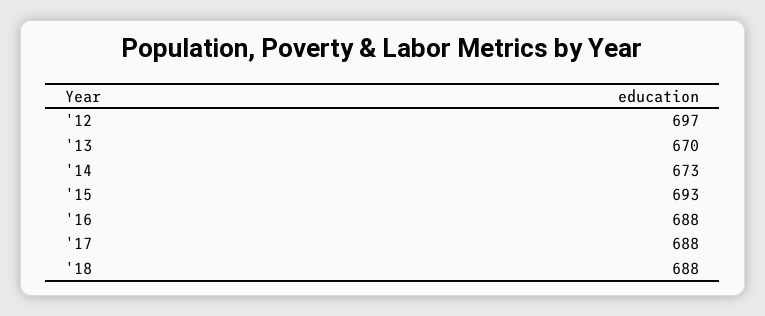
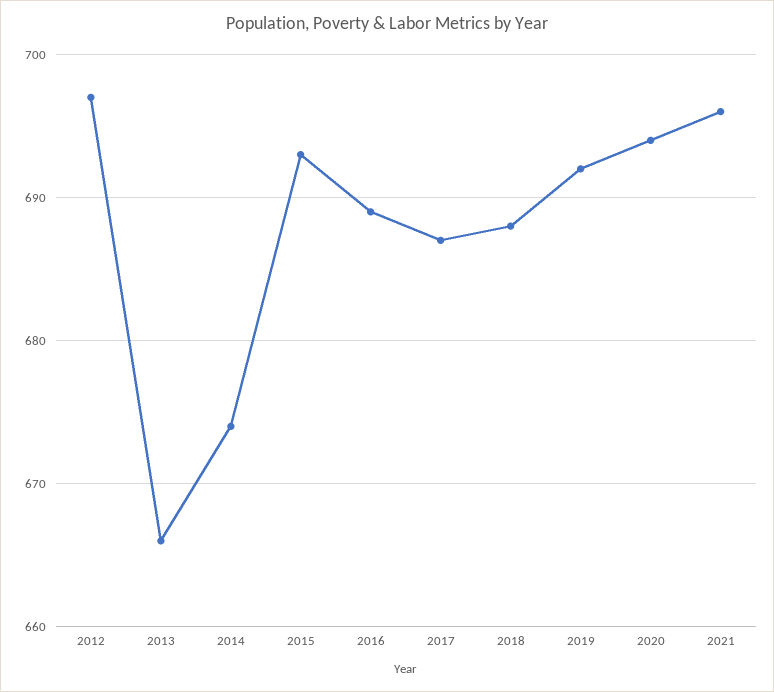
'13: 670 -> 666
'14: 673 -> 674
'16: 688 -> 689
'17: 688 -> 687
2019: none -> 692
2020: none -> 694
2021: none -> 696

